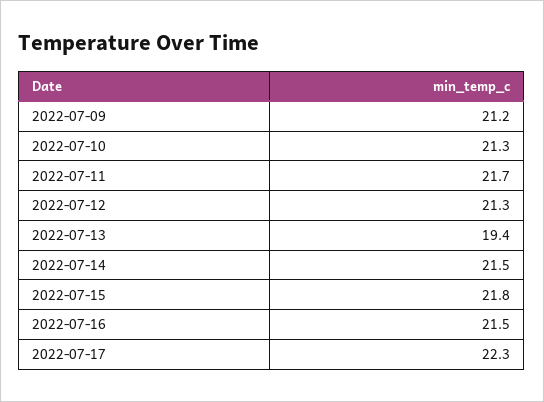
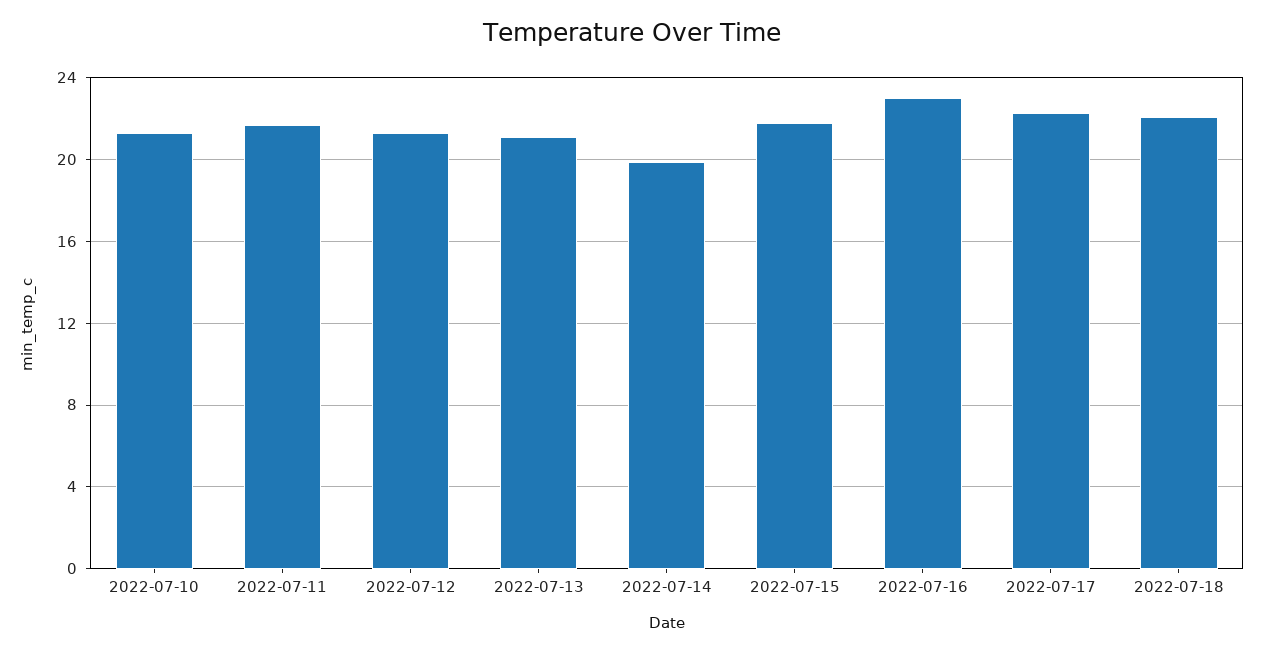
2022-07-09: 21.2 -> none
2022-07-13: 19.4 -> 21
2022-07-14: 21.5 -> 20
2022-07-16: 21.5 -> 23
2022-07-18: none -> 22

